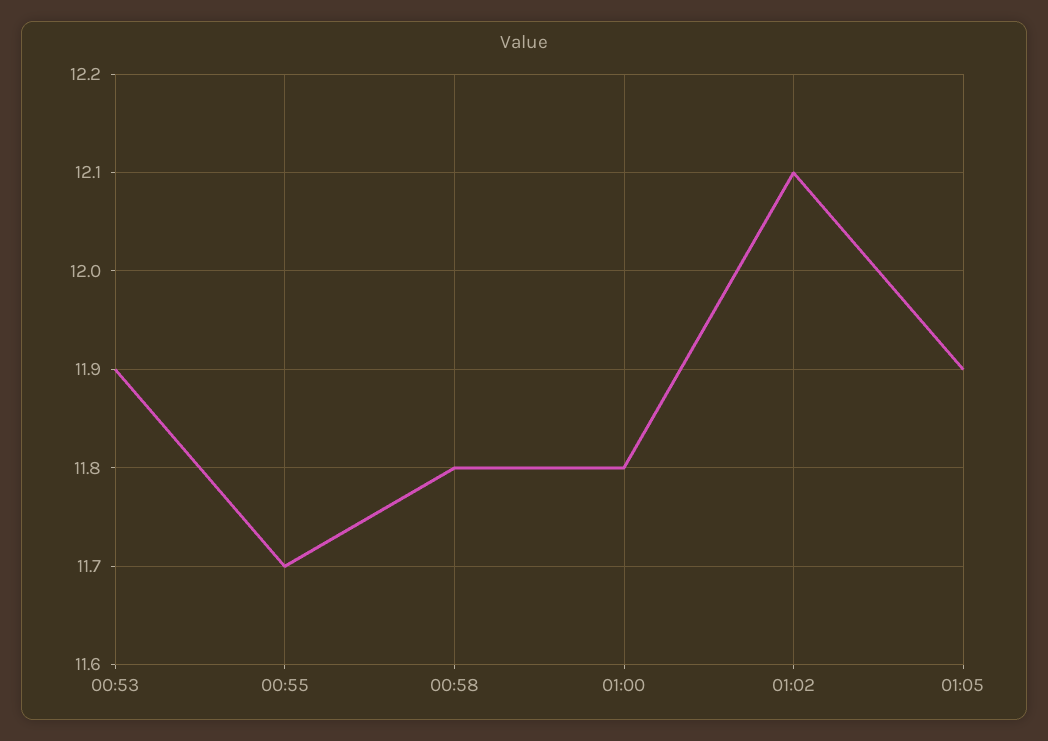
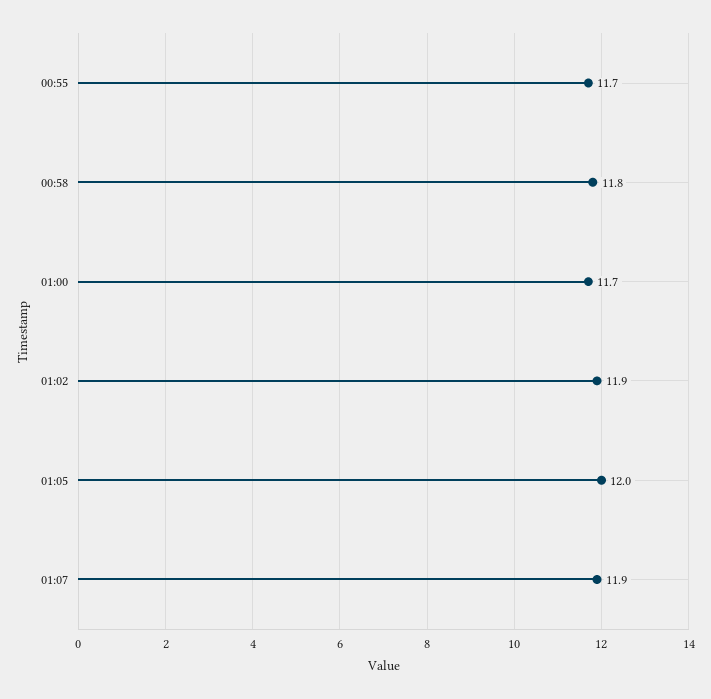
00:53: 11.9 -> none
01:00: 11.8 -> 11.7
01:02: 12.1 -> 11.9
01:05: 11.9 -> 12
01:07: none -> 11.9

